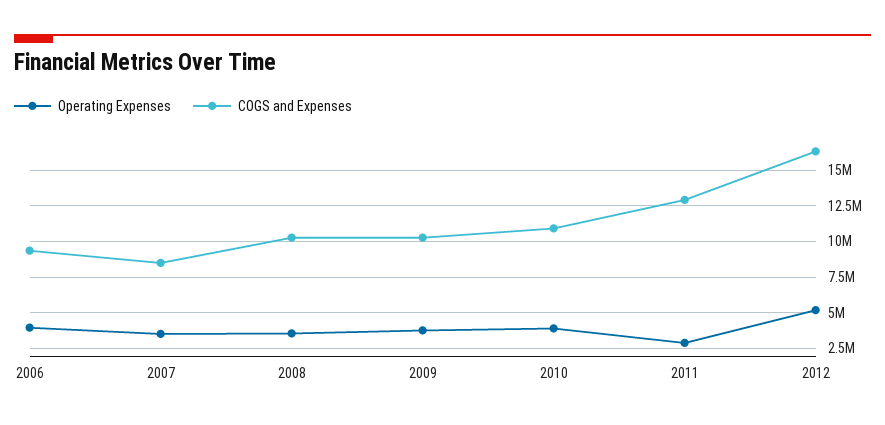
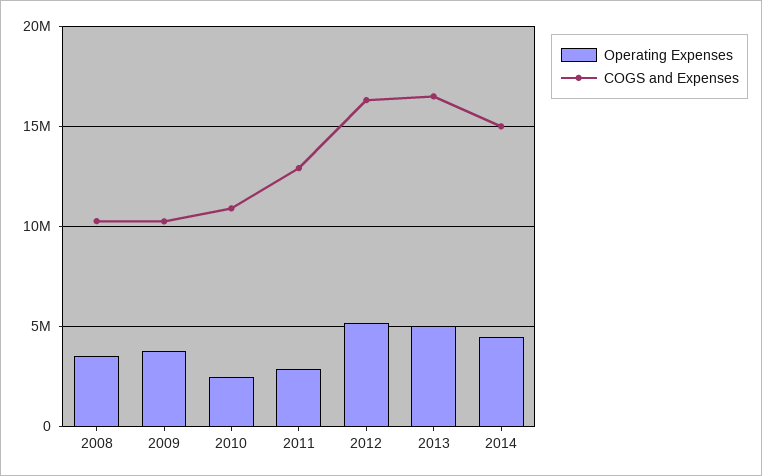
Operating Expenses, 2006: 4000000 -> none
COGS and Expenses, 2006: 9500000 -> none
Operating Expenses, 2007: 3500000 -> none
COGS and Expenses, 2007: 8500000 -> none
Operating Expenses, 2010: 4000000 -> 2500000
Operating Expenses, 2013: none -> 5000000
COGS and Expenses, 2013: none -> 16500000
Operating Expenses, 2014: none -> 4500000
COGS and Expenses, 2014: none -> 15000000

